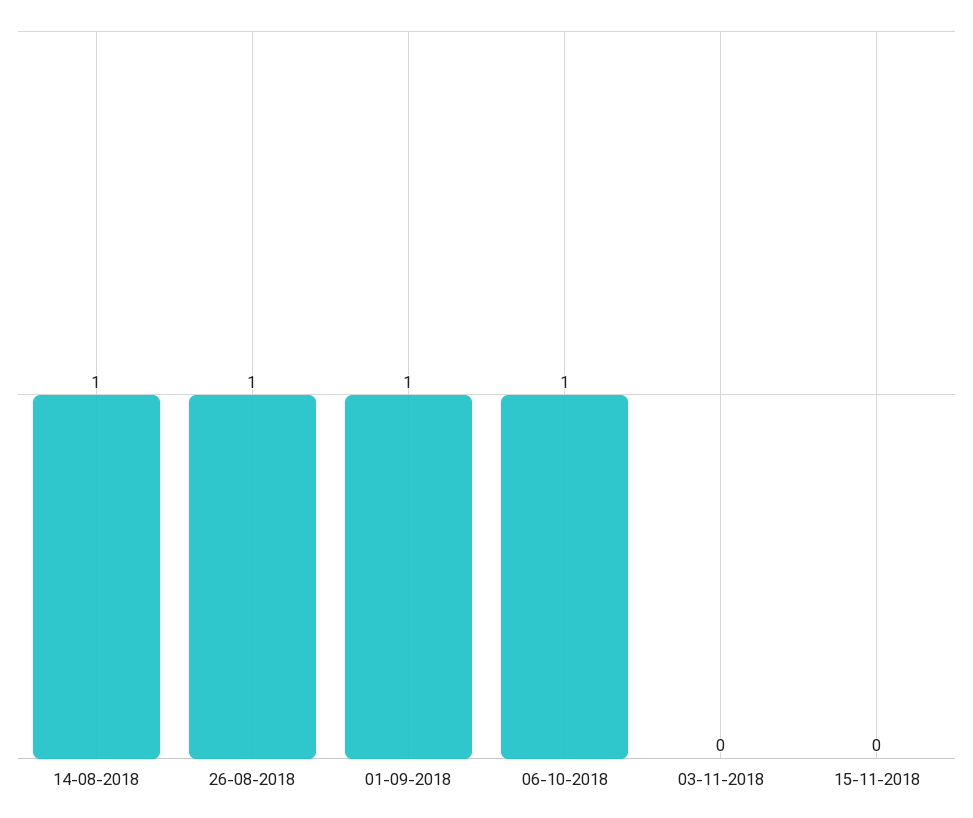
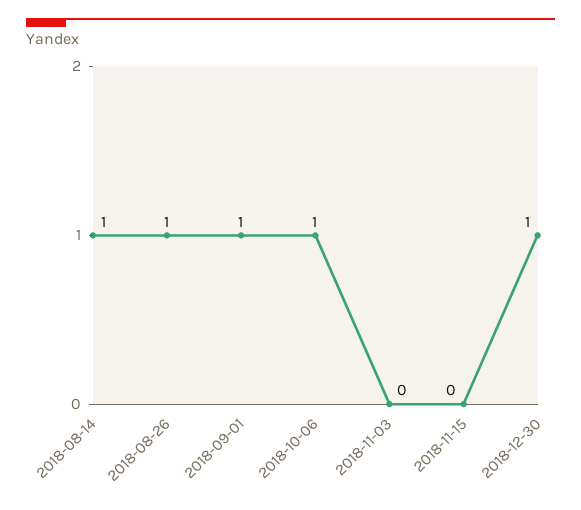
2018-12-30: none -> 1

